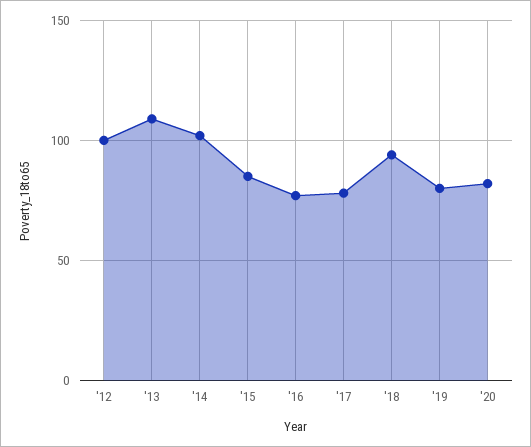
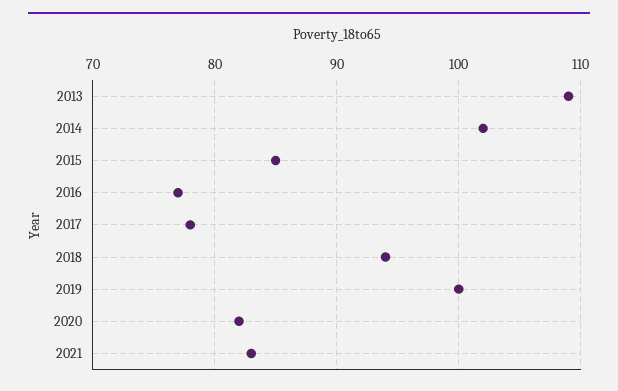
'12: 100 -> none
'19: 80 -> 100
2021: none -> 83

